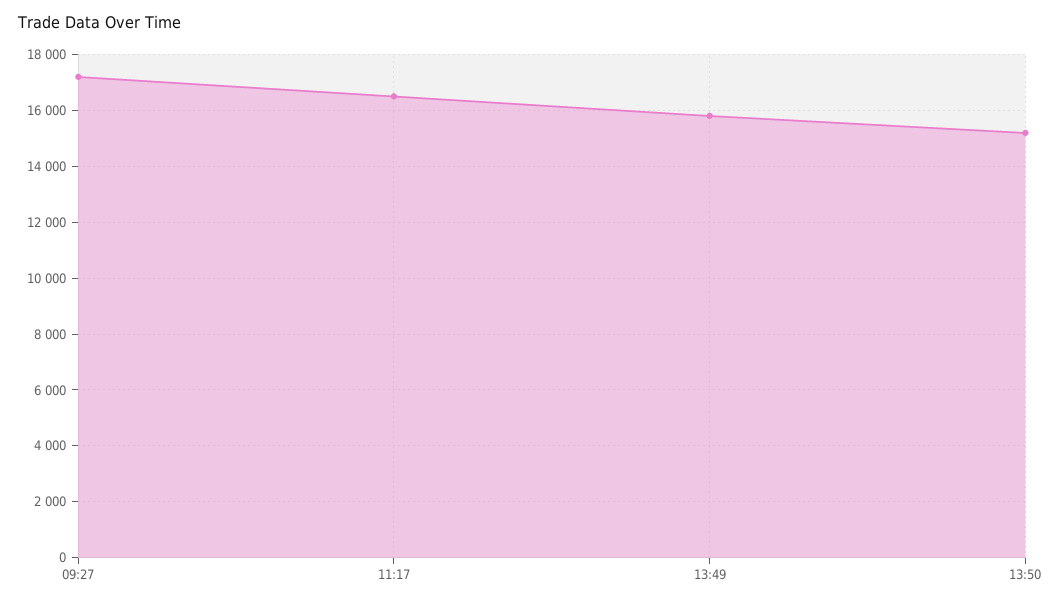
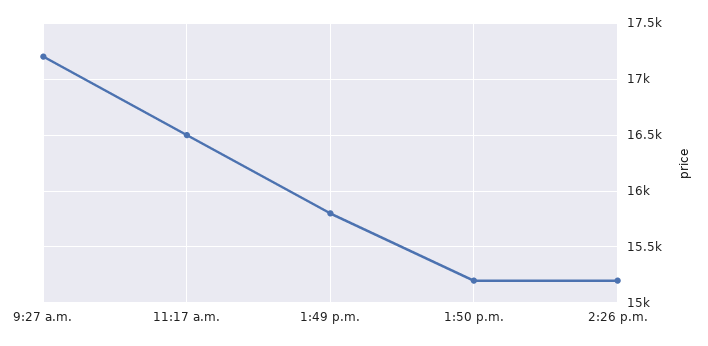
2:26 p.m.: none -> 15200

